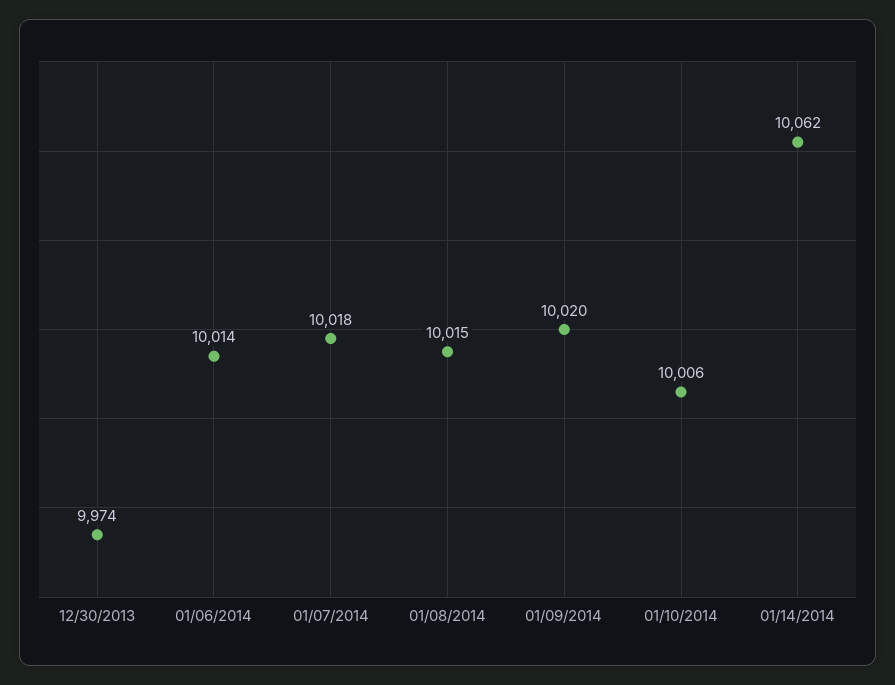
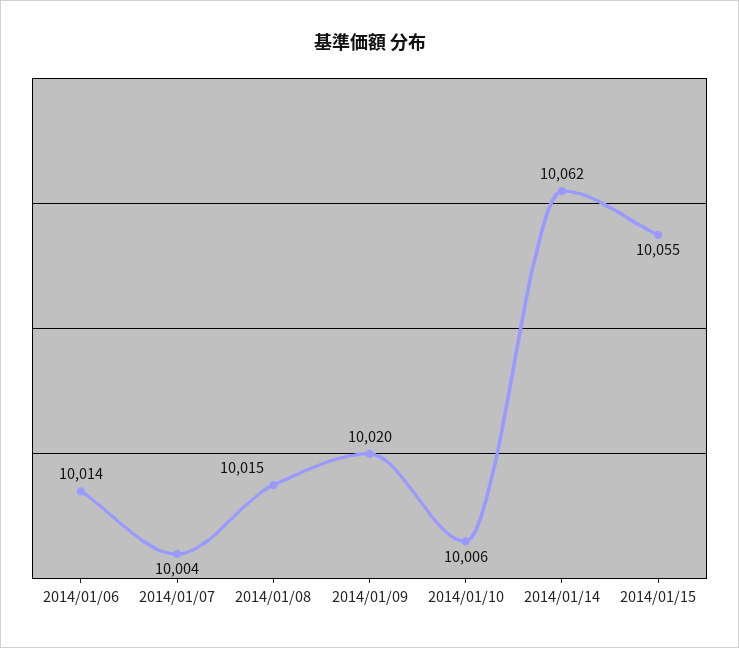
12/30/2013: 9974 -> none
01/07/2014: 10018 -> 10004
2014/01/15: none -> 10055

